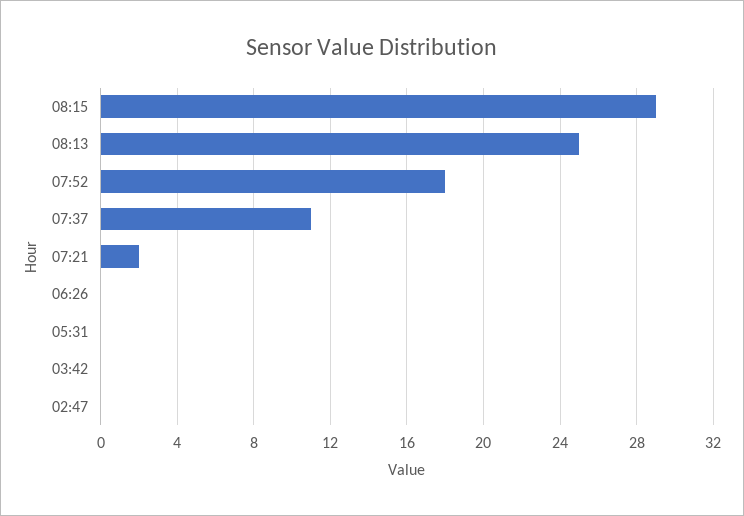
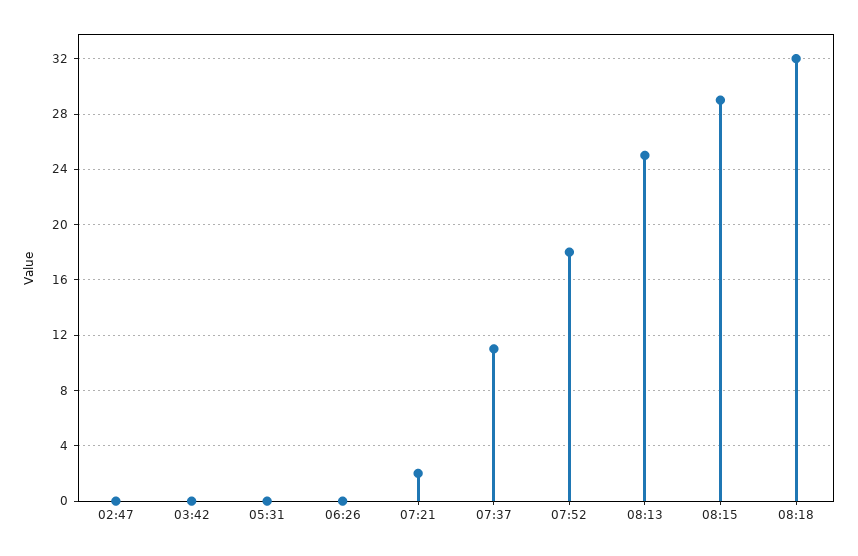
08:18: none -> 32

